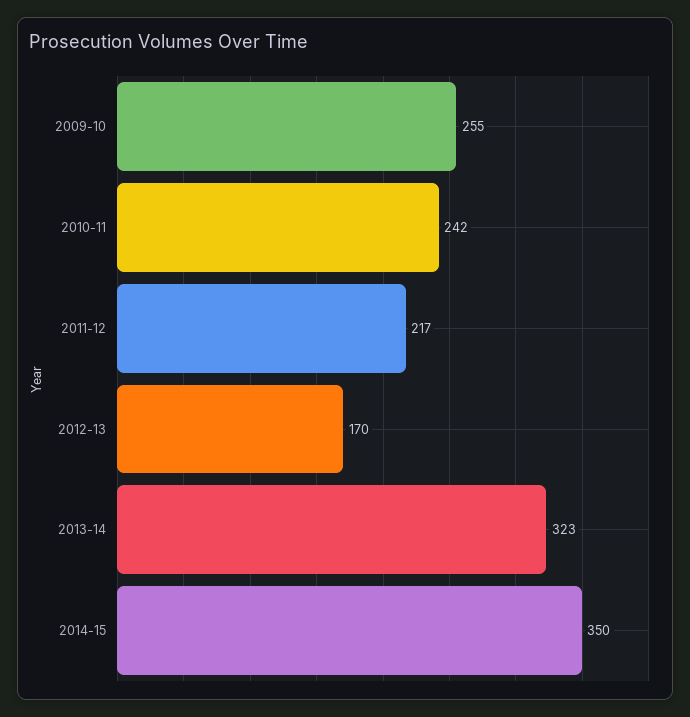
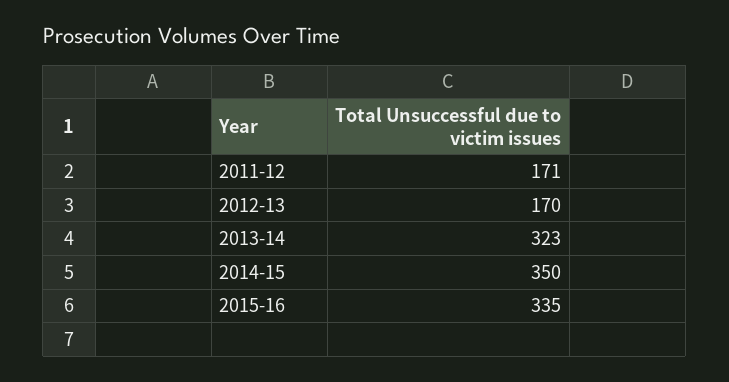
2009-10: 255 -> none
2010-11: 242 -> none
2011-12: 217 -> 171
2015-16: none -> 335

